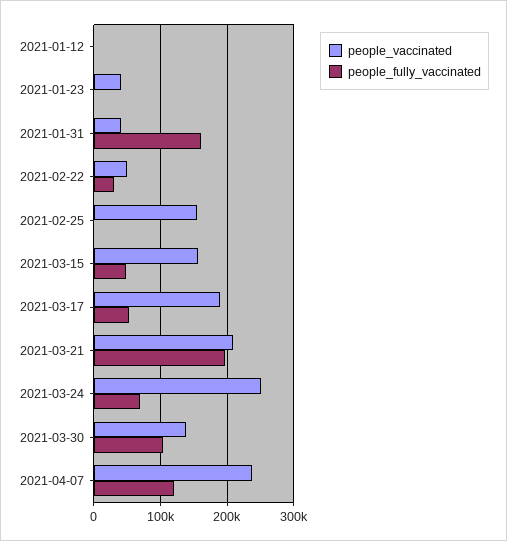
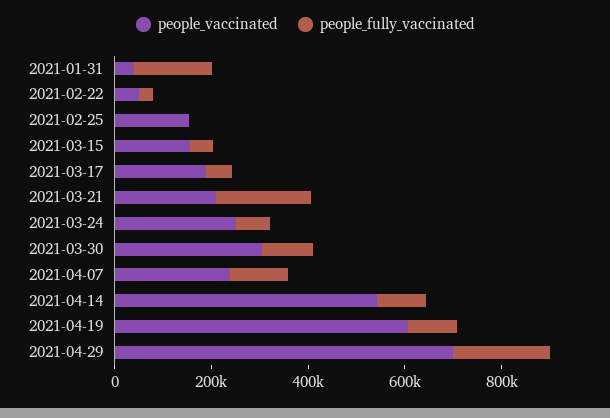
people_vaccinated, 2021-01-12: 0 -> none
people_fully_vaccinated, 2021-01-12: 0 -> none
people_vaccinated, 2021-01-23: 40000 -> none
people_fully_vaccinated, 2021-01-23: 0 -> none
people_vaccinated, 2021-03-30: 140000 -> 300000
people_vaccinated, 2021-04-14: none -> 550000
people_fully_vaccinated, 2021-04-14: none -> 100000
people_vaccinated, 2021-04-19: none -> 600000
people_fully_vaccinated, 2021-04-19: none -> 100000
people_vaccinated, 2021-04-29: none -> 700000
people_fully_vaccinated, 2021-04-29: none -> 200000

